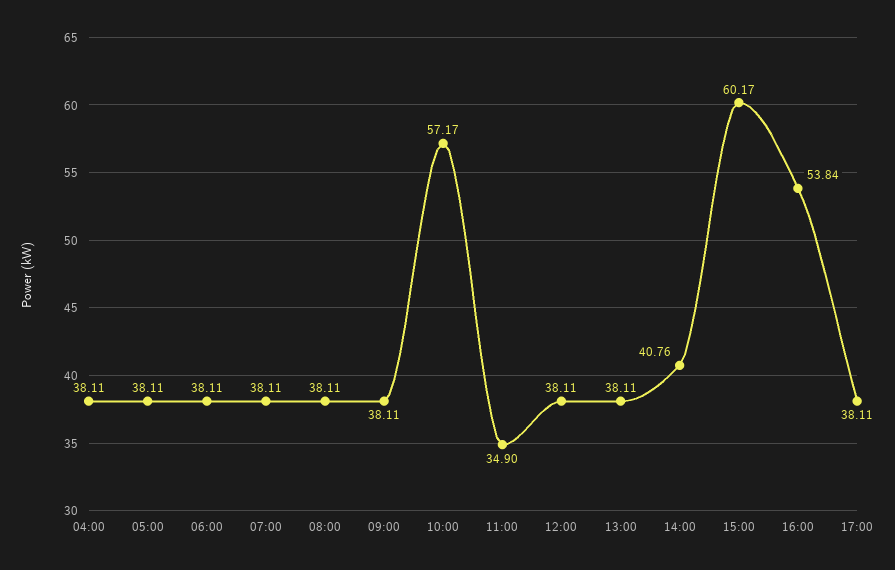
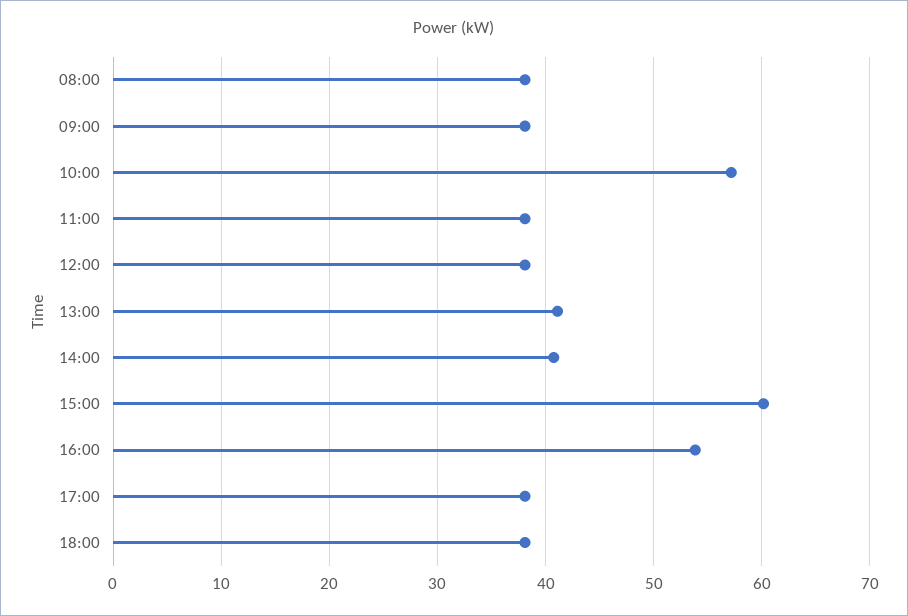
04:00: 38.11 -> none
05:00: 38.11 -> none
06:00: 38.11 -> none
07:00: 38.11 -> none
11:00: 34.9 -> 38
13:00: 38.11 -> 41
18:00: none -> 38

